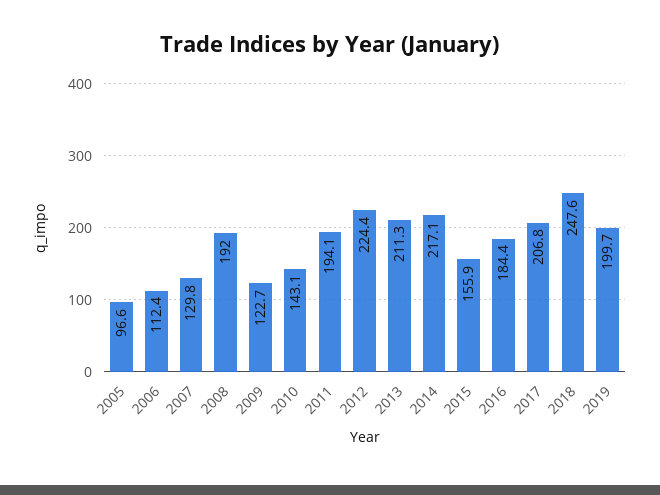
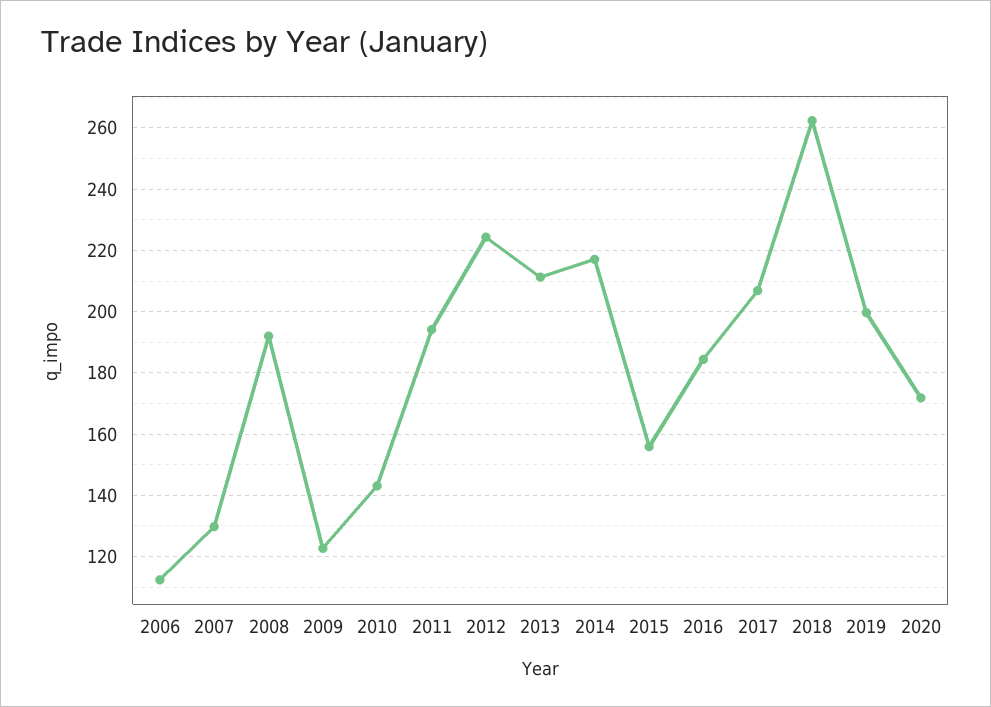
2005: 96.6 -> none
2018: 247.6 -> 262
2020: none -> 172

